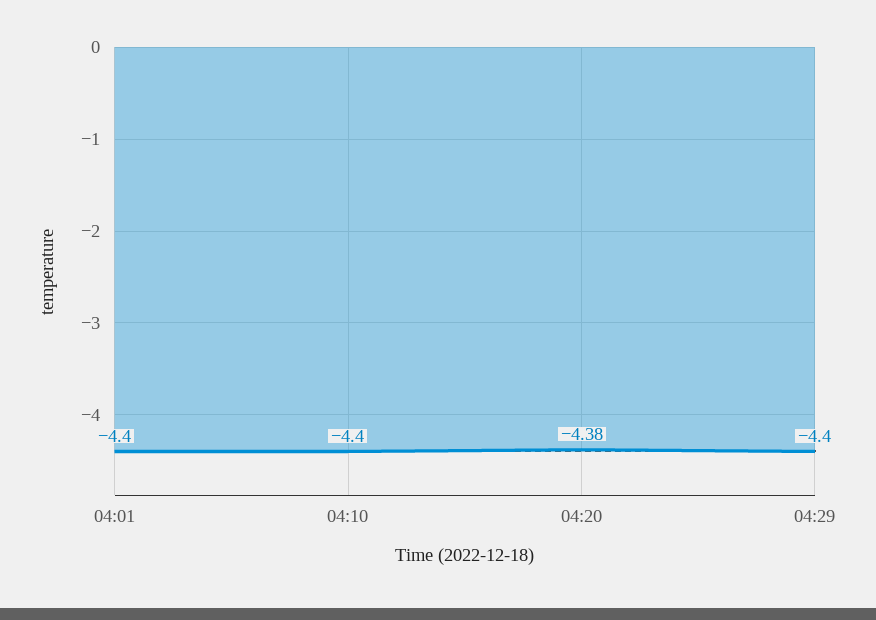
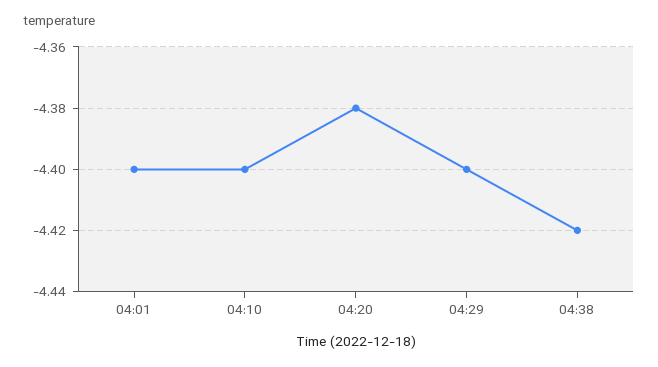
04:38: none -> -4.42

